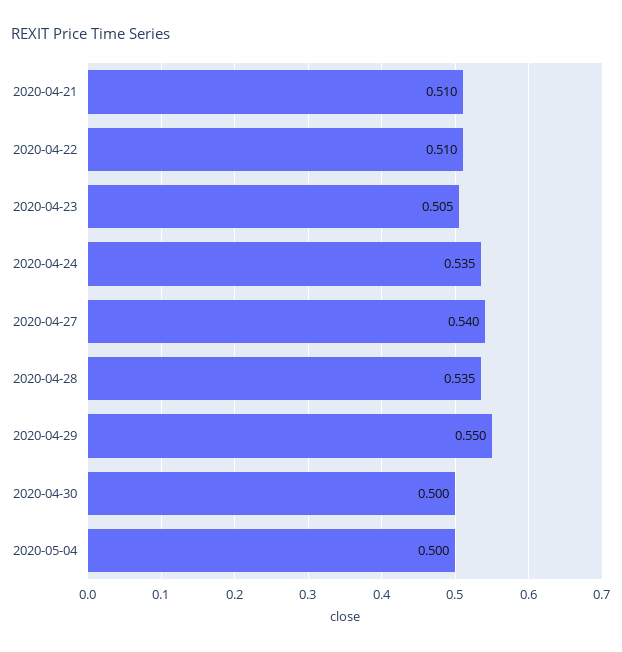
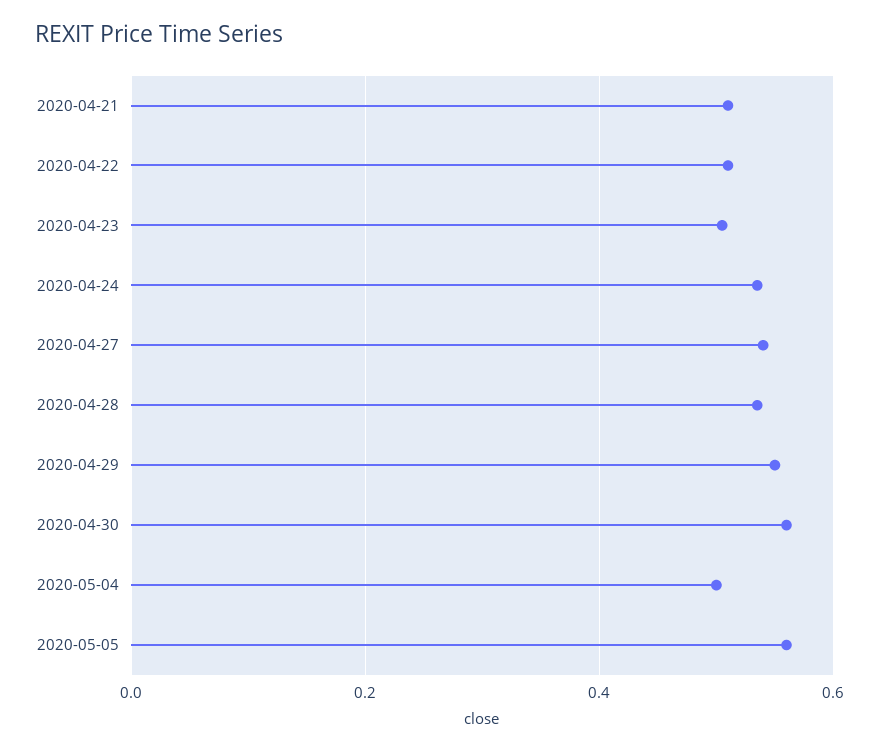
2020-04-30: 0.5 -> 0.56
2020-05-05: none -> 0.56

